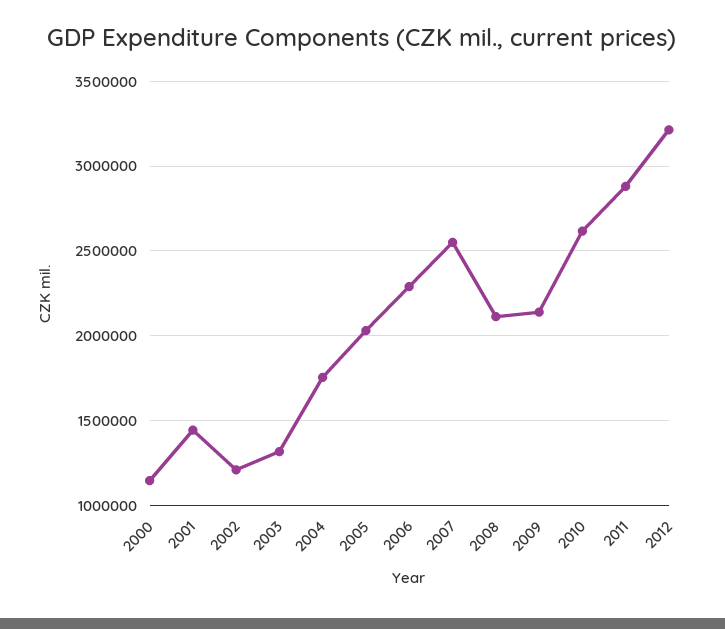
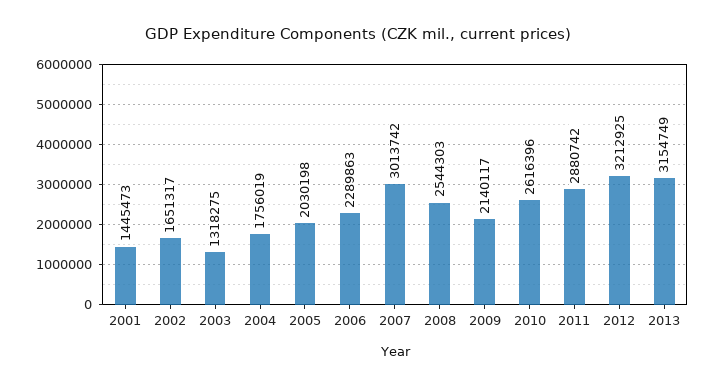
2000: 1150000 -> none
2002: 1200000 -> 1651317
2007: 2550000 -> 3013742
2008: 2100000 -> 2544303
2013: none -> 3154749

